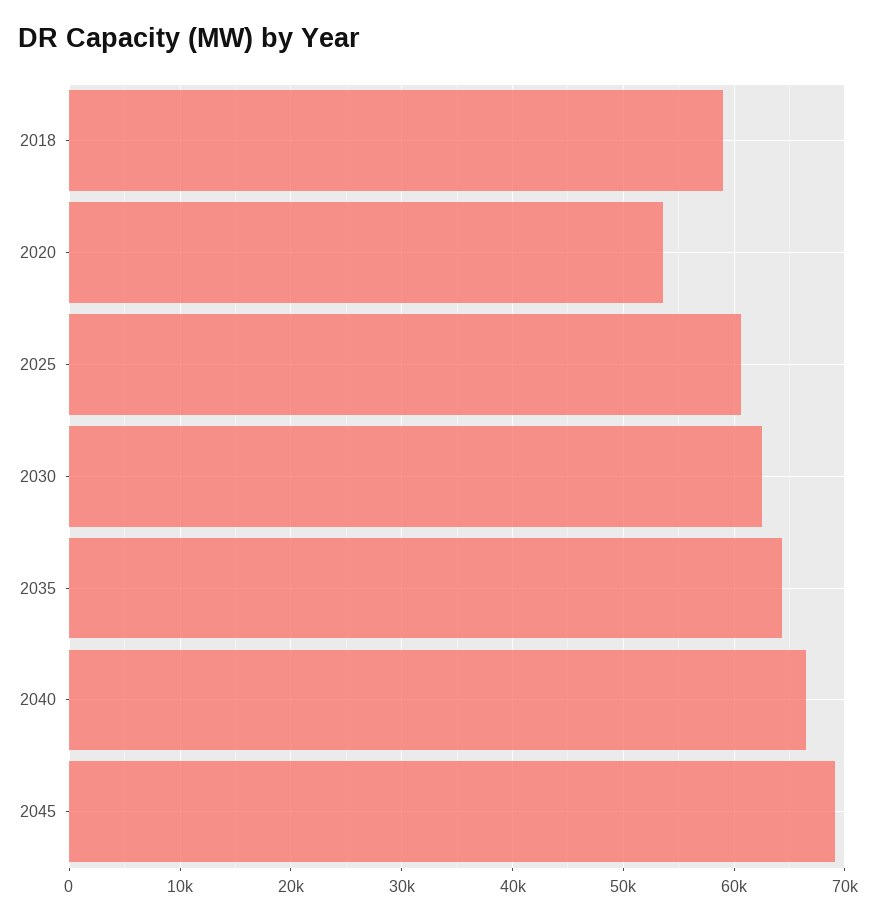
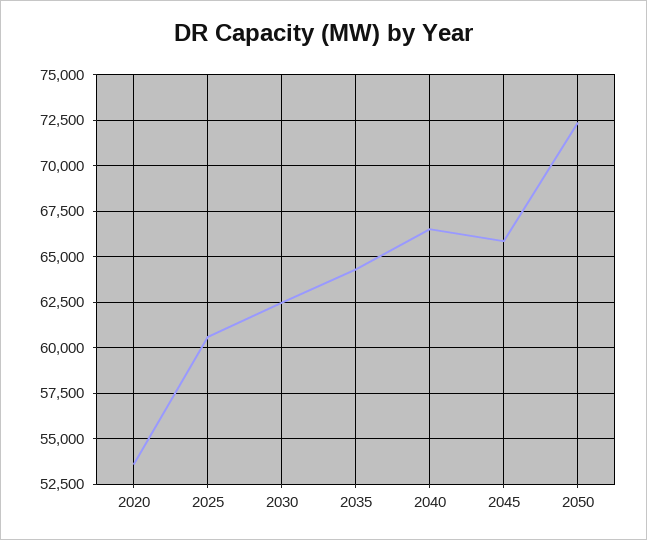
2018: 59000 -> none
2045: 69000 -> 66000
2050: none -> 72500

